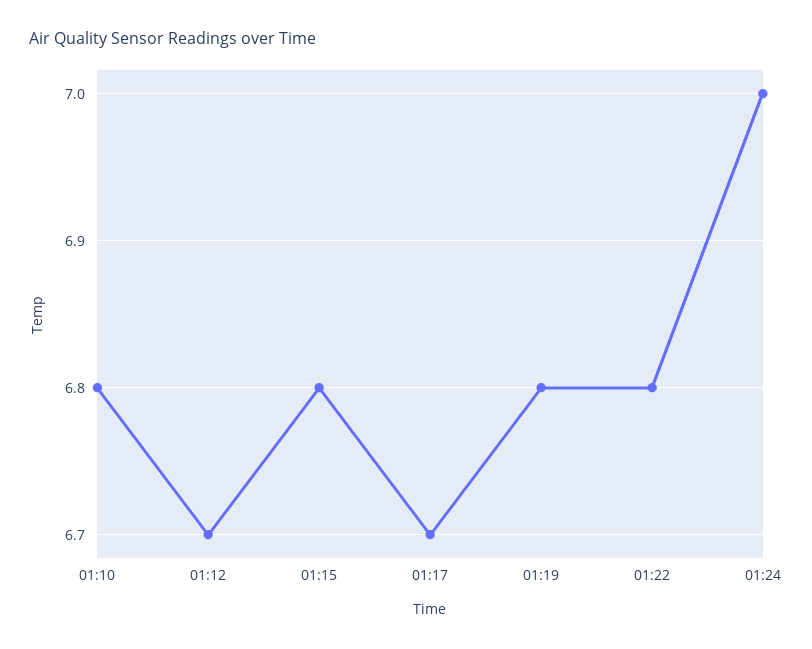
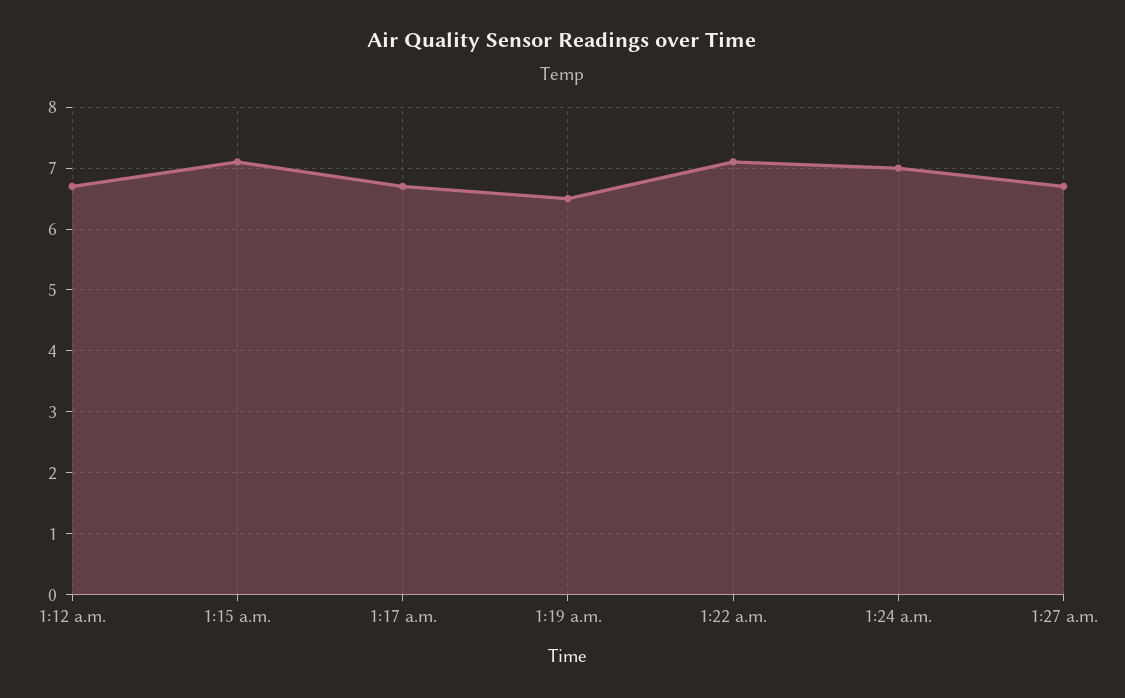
01:10: 6.8 -> none
01:15: 6.8 -> 7.1
01:19: 6.8 -> 6.5
01:22: 6.8 -> 7.1
1:27 a.m.: none -> 6.7

